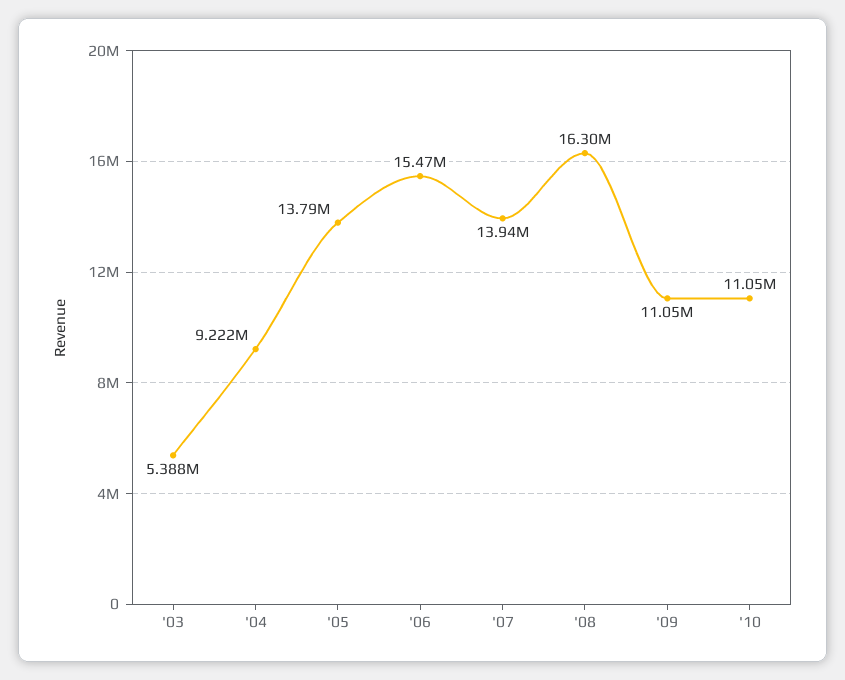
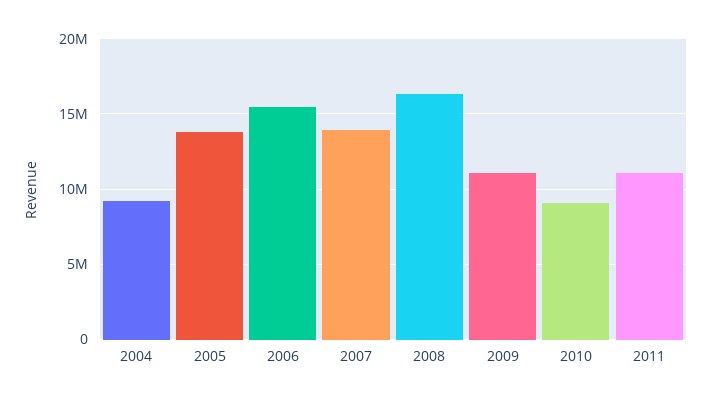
'03: 5388000 -> none
'10: 11050000 -> 9000000
2011: none -> 11000000

